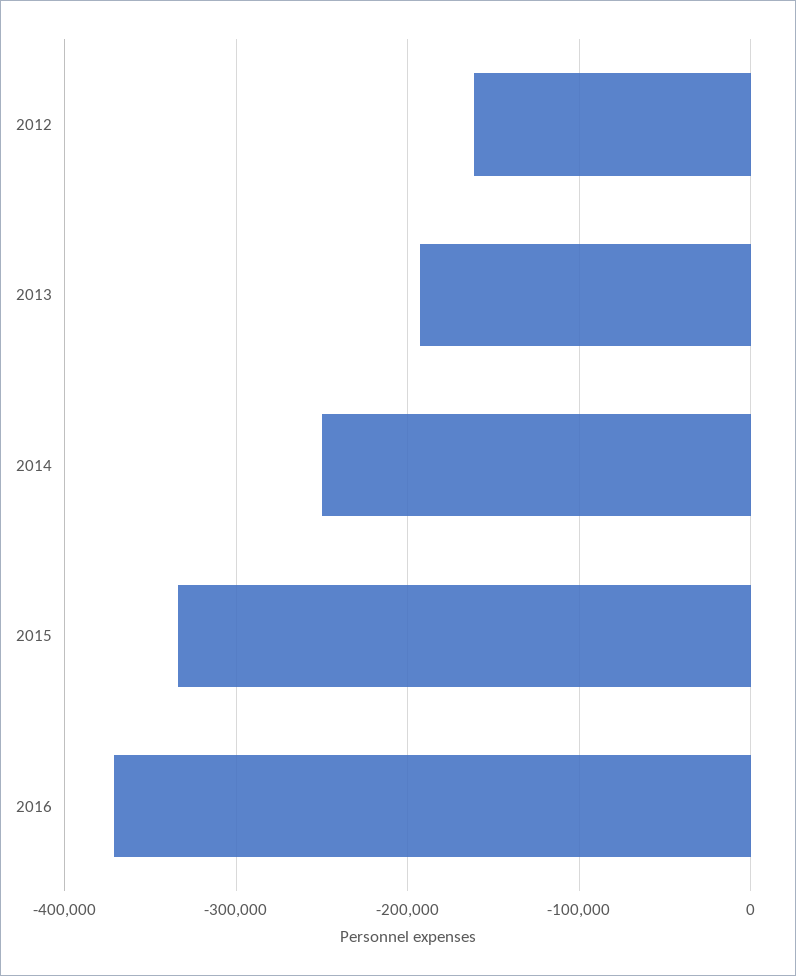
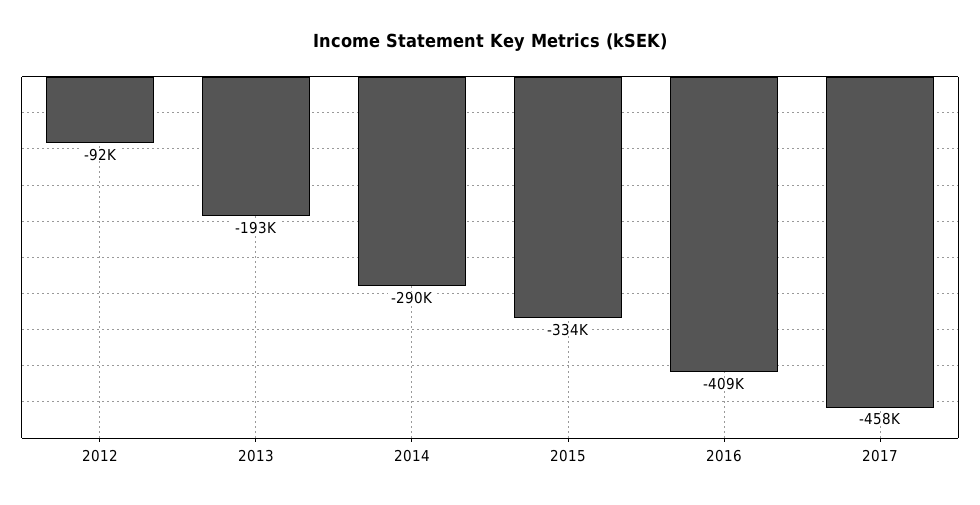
2012: -160000 -> -92000
2014: -250000 -> -290000
2016: -370000 -> -409000
2017: none -> -458000

